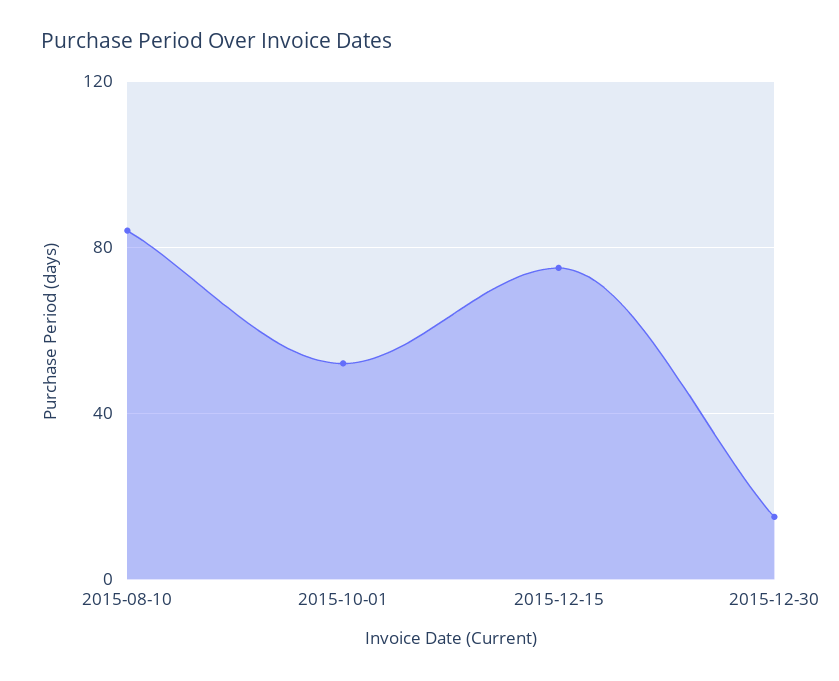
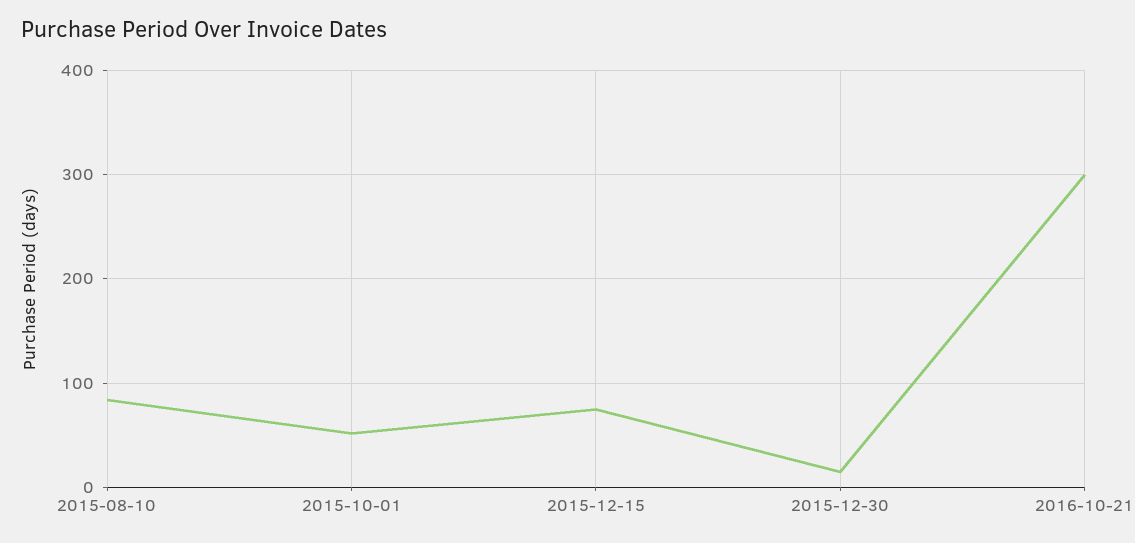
2016-10-21: none -> 300

